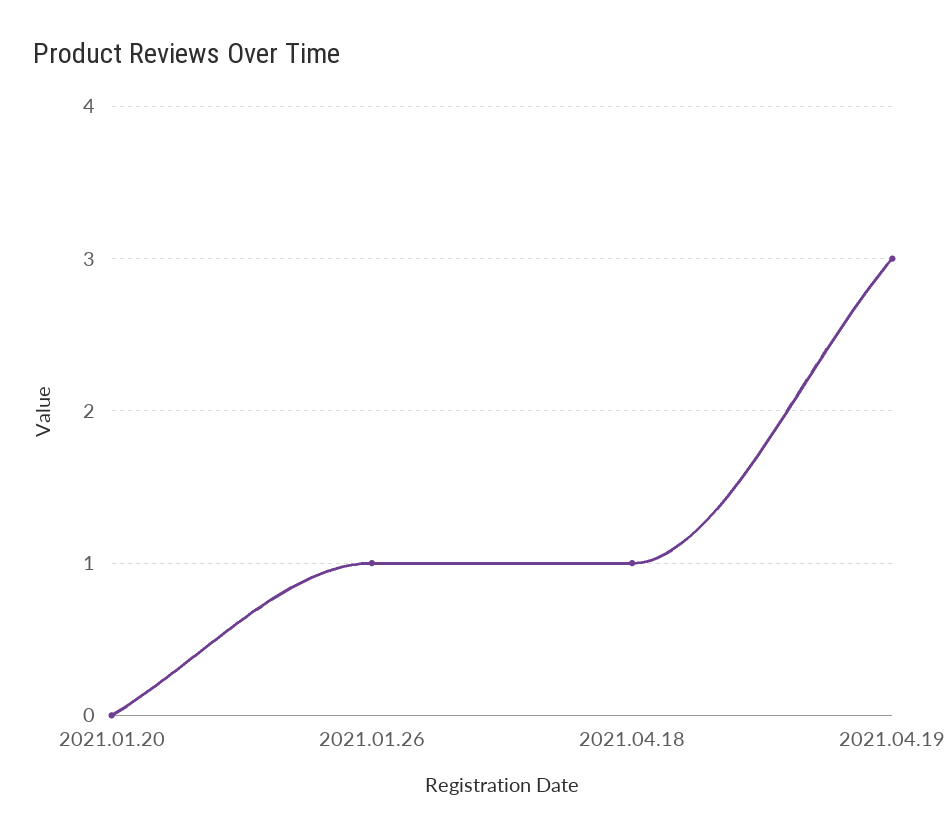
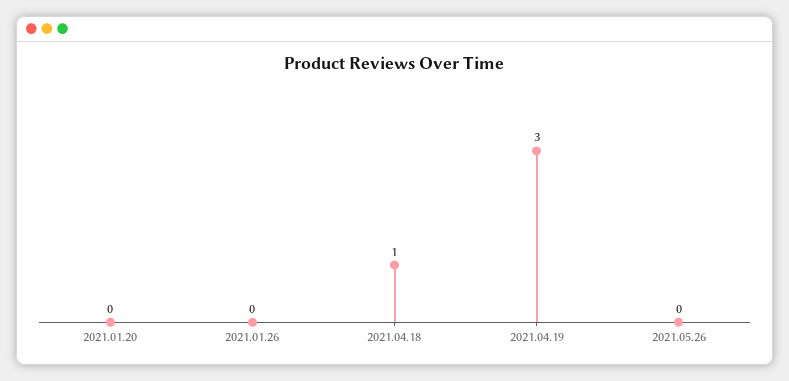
2021.01.26: 1 -> 0
2021.05.26: none -> 0

